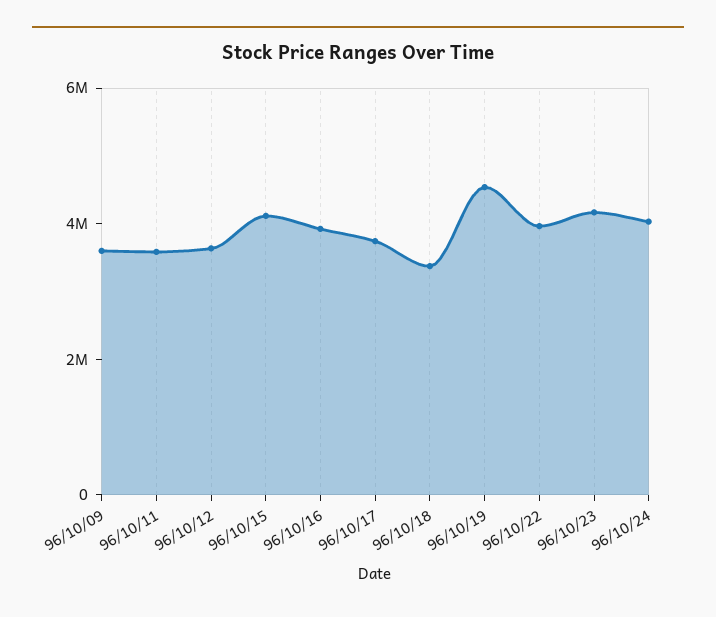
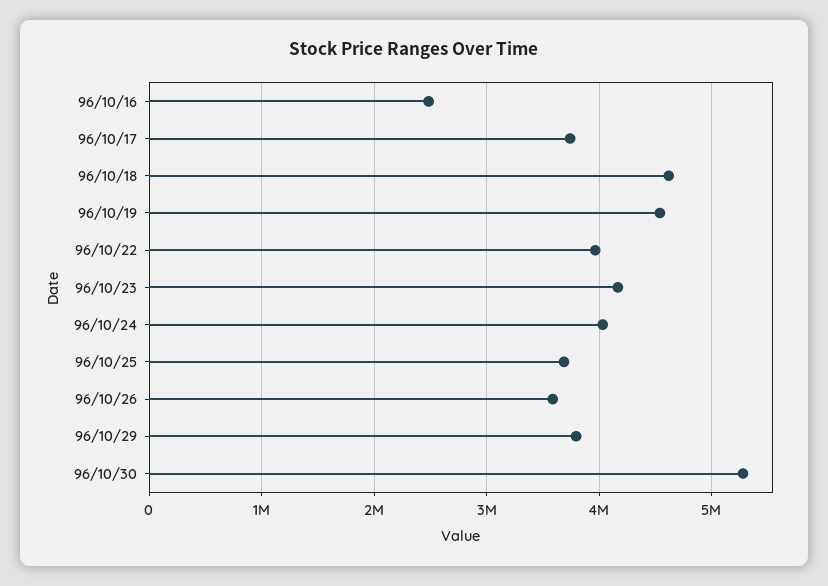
96/10/09: 3500000 -> none
96/10/11: 3500000 -> none
96/10/12: 3500000 -> none
96/10/15: 4000000 -> none
96/10/16: 4000000 -> 2500000
96/10/18: 3500000 -> 4600000
96/10/25: none -> 3700000
96/10/26: none -> 3600000
96/10/29: none -> 3800000
96/10/30: none -> 5300000

